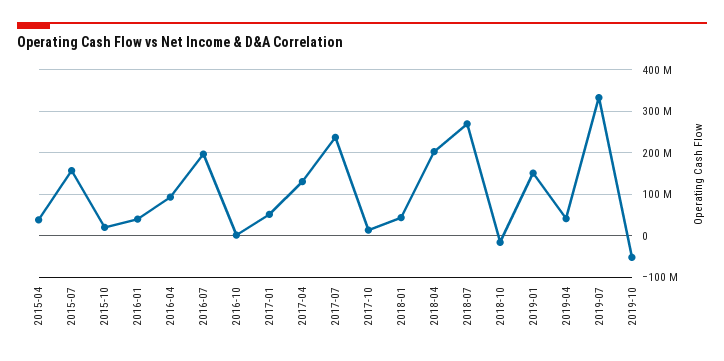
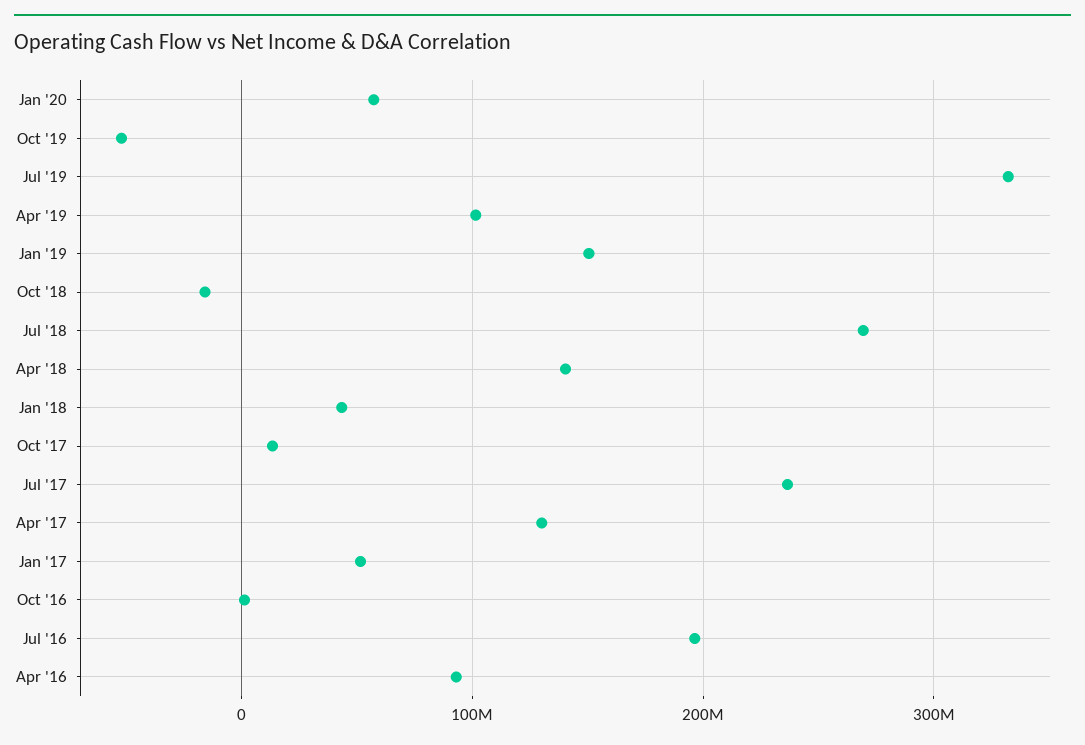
2015-04: 40000000 -> none
2015-07: 160000000 -> none
2015-10: 20000000 -> none
2016-01: 40000000 -> none
2018-04: 200000000 -> 140000000
2019-04: 40000000 -> 100000000
Jan '20: none -> 60000000

